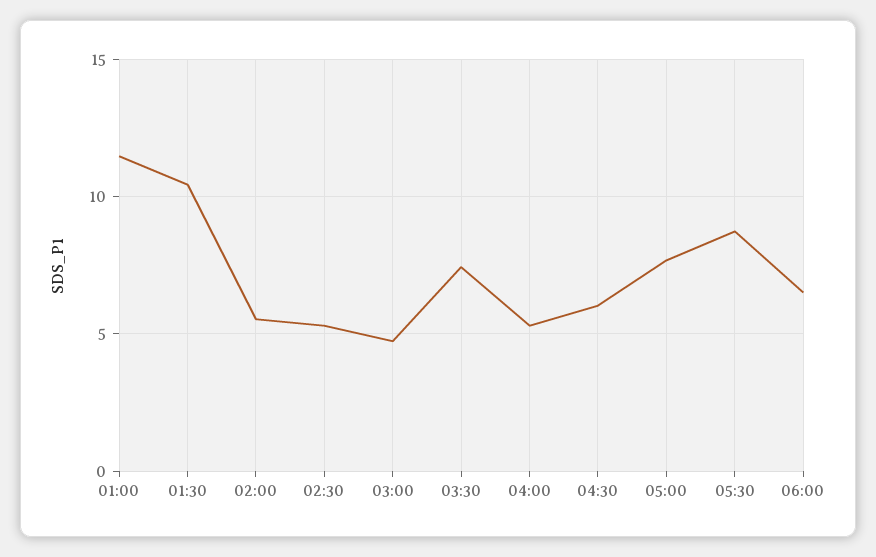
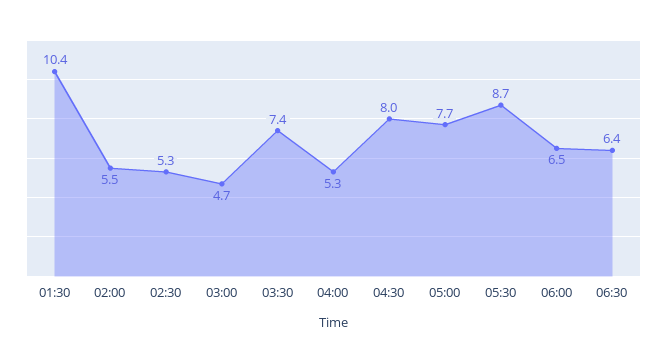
01:00: 11.5 -> none
04:30: 6 -> 8
06:30: none -> 6.4

